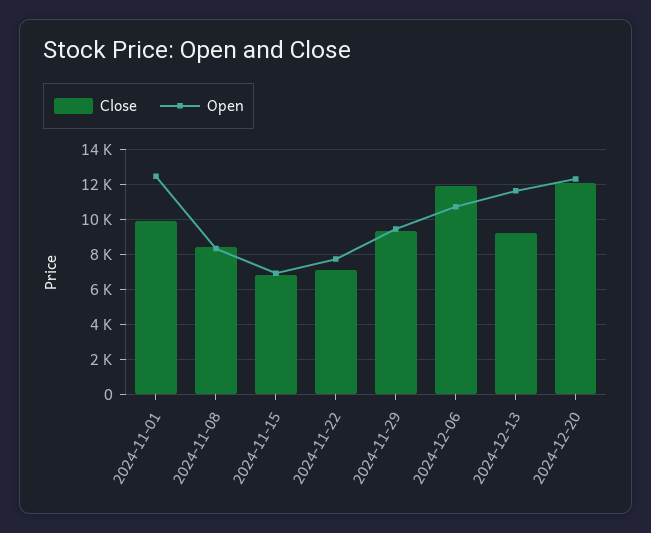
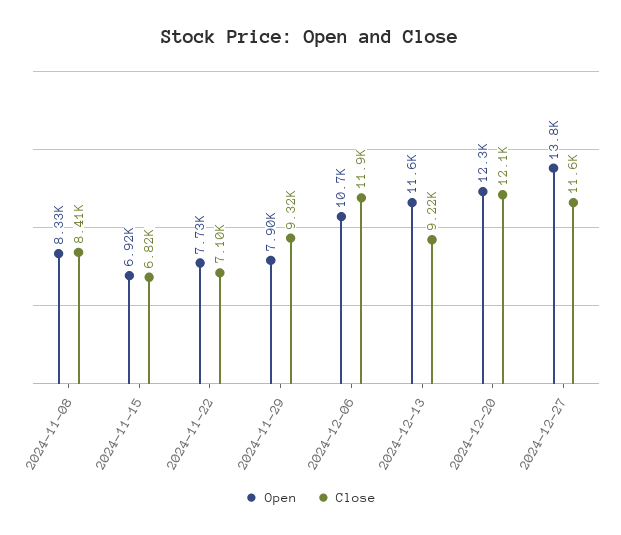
Close, 2024-11-01: 10000 -> none
Open, 2024-11-01: 12500 -> none
Open, 2024-11-29: 9500 -> 7900
Open, 2024-12-27: none -> 13800
Close, 2024-12-27: none -> 11600

